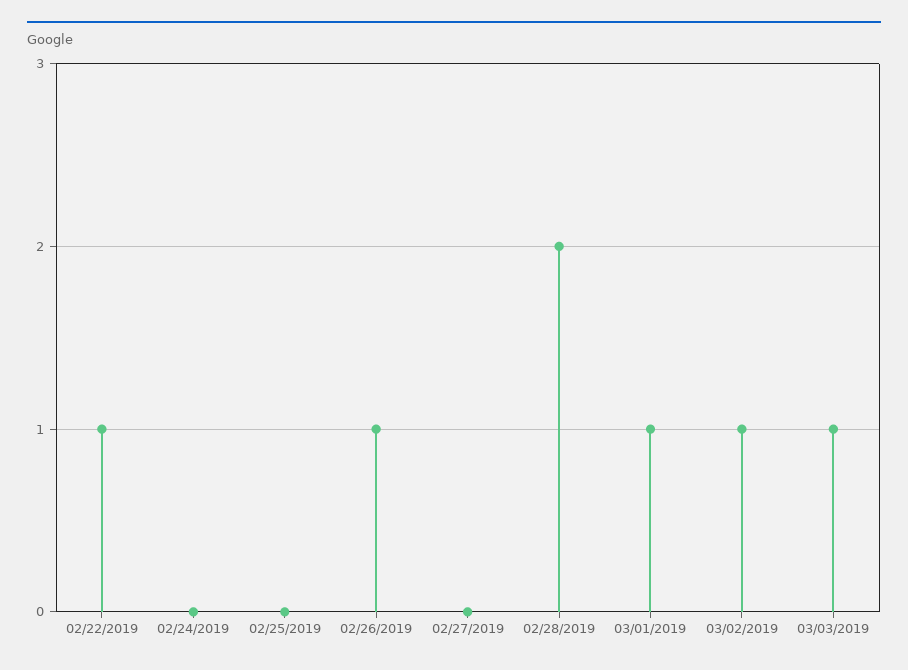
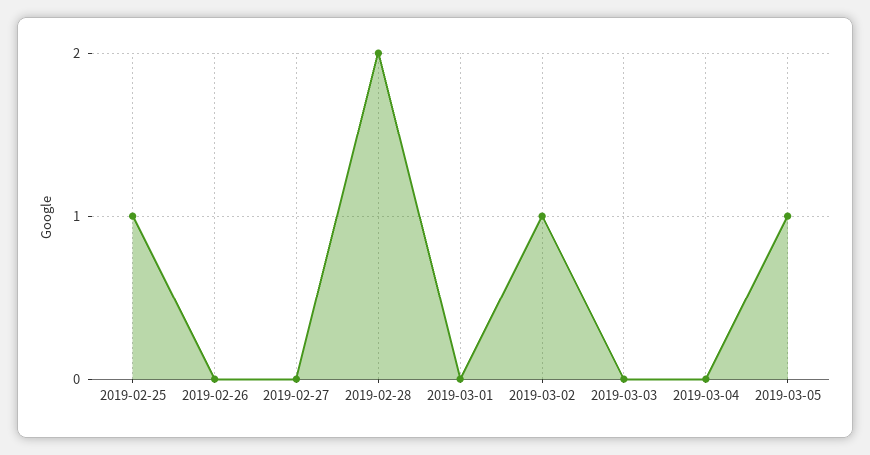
02/22/2019: 1 -> none
02/24/2019: 0 -> none
02/25/2019: 0 -> 1
02/26/2019: 1 -> 0
03/01/2019: 1 -> 0
03/03/2019: 1 -> 0
2019-03-04: none -> 0
2019-03-05: none -> 1

